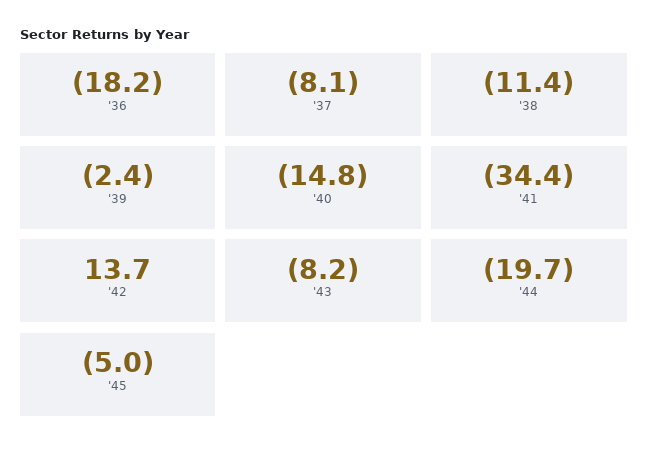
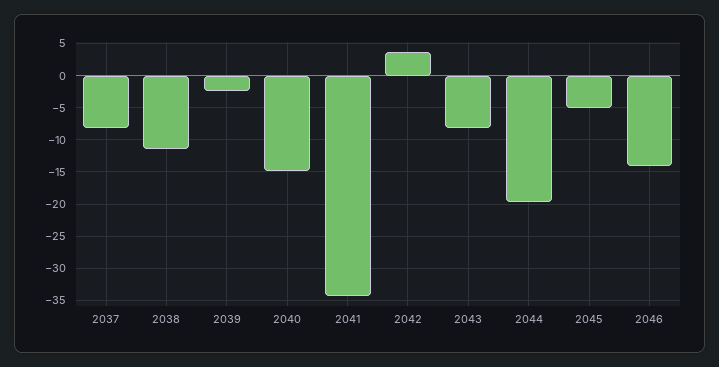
'36: -18.2 -> none
'42: 13.7 -> 4
2046: none -> -14

